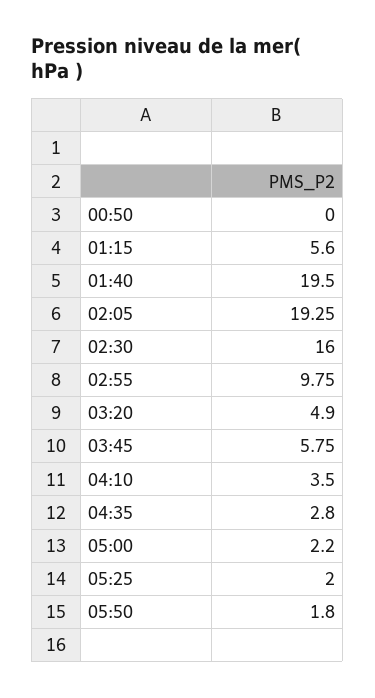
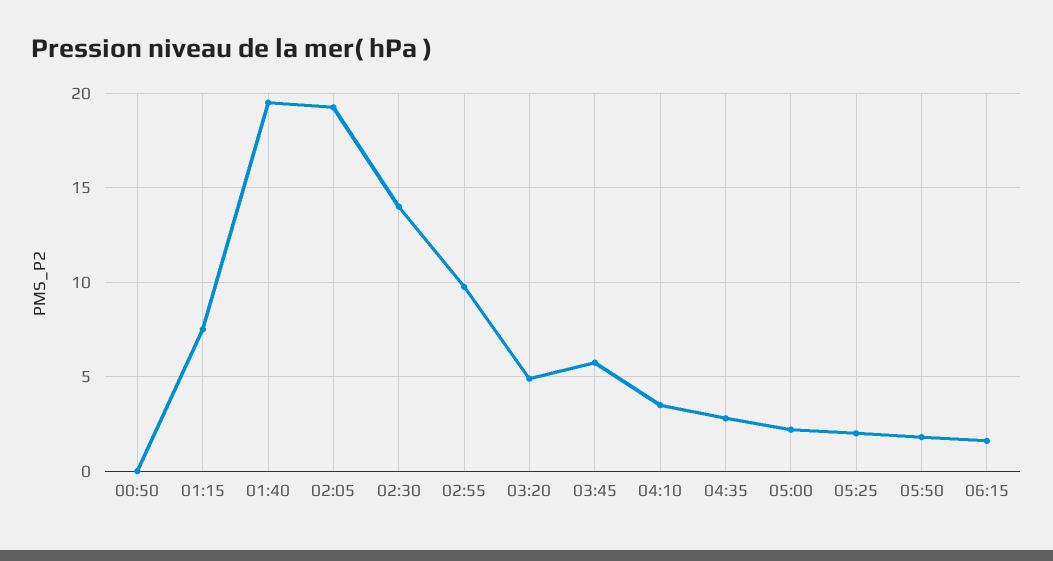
01:15: 5.6 -> 7.5
02:30: 16 -> 14
06:15: none -> 1.5

